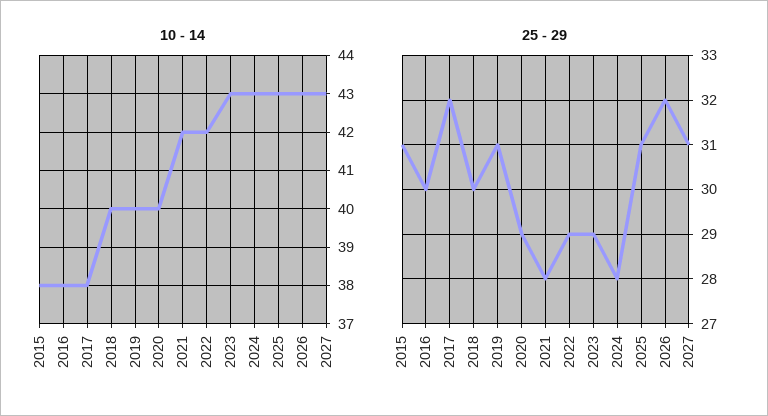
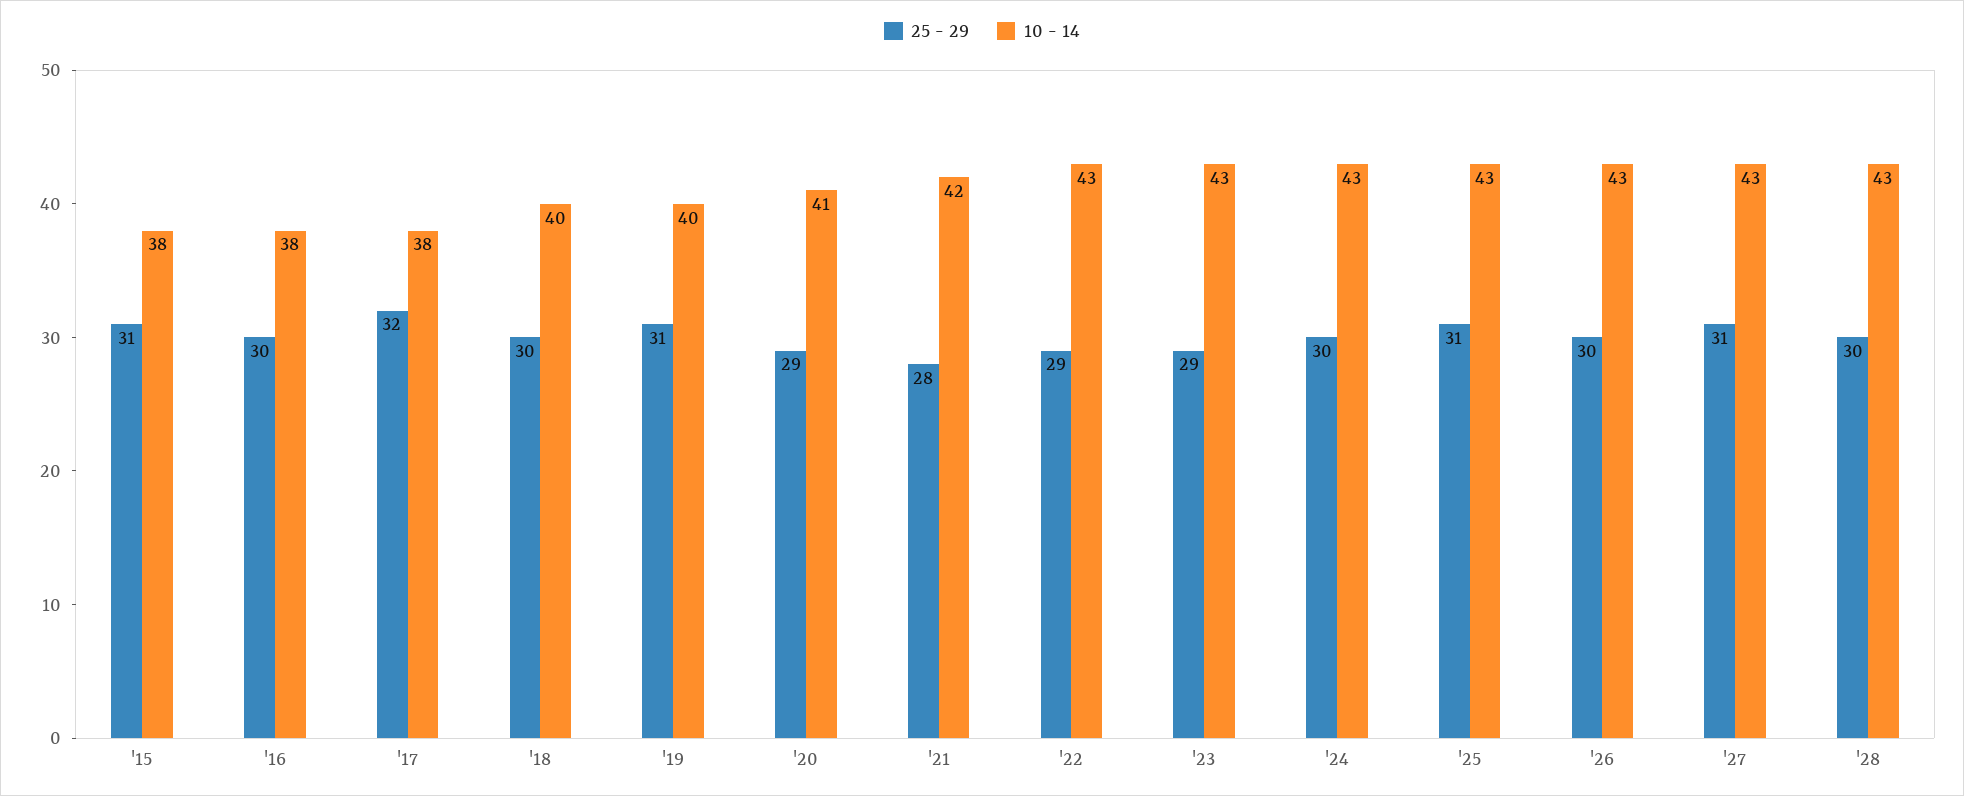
10 - 14, 2020: 40 -> 41
10 - 14, 2022: 42 -> 43
25 - 29, 2024: 28 -> 30
25 - 29, 2026: 32 -> 30
25 - 29, '28: none -> 30
10 - 14, '28: none -> 43

